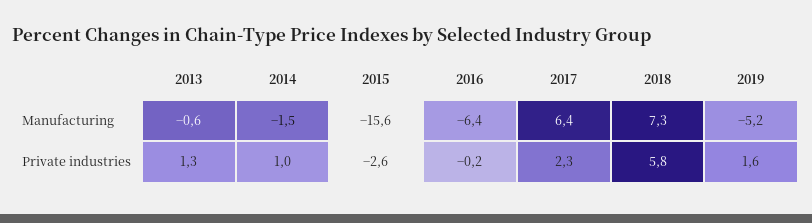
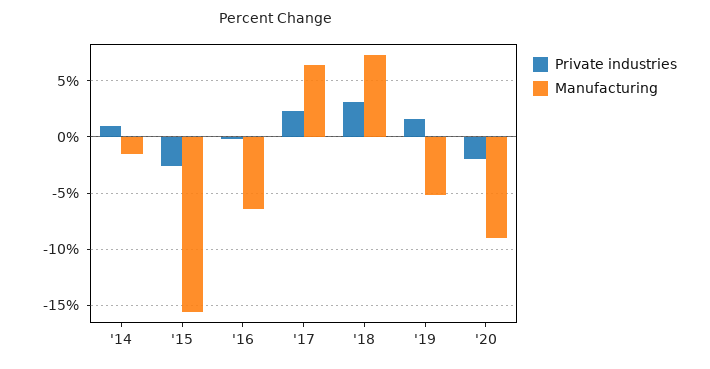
Manufacturing, 2013: -0.6 -> none
Private industries, 2013: 1.3 -> none
Private industries, 2018: 5.8 -> 3
Private industries, '20: none -> -2
Manufacturing, '20: none -> -9

